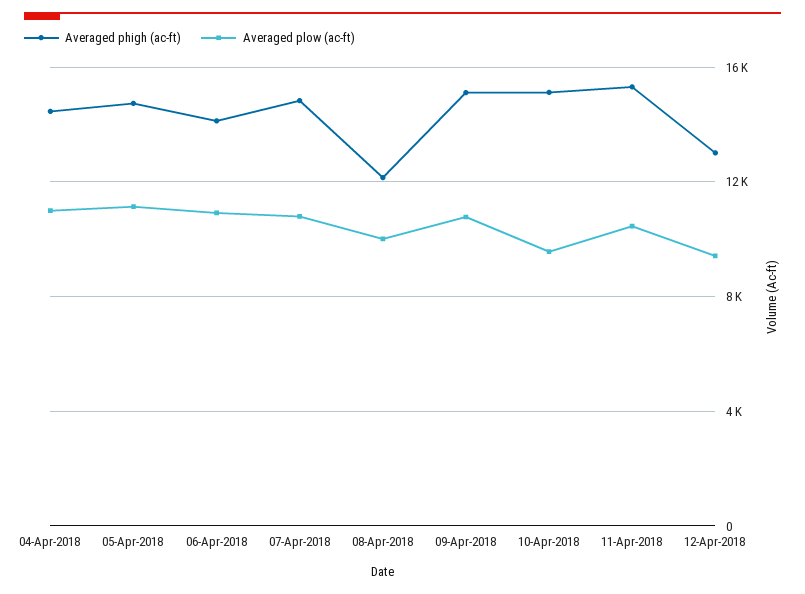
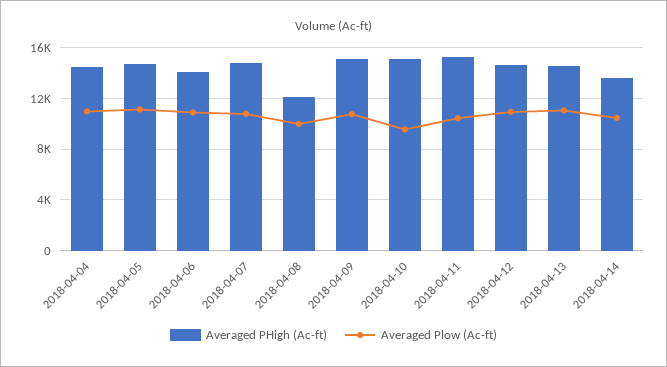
Averaged phigh (ac-ft), 12-Apr-2018: 13000 -> 14500
Averaged plow (ac-ft), 12-Apr-2018: 9500 -> 11000
Averaged phigh (ac-ft), 2018-04-13: none -> 14500
Averaged plow (ac-ft), 2018-04-13: none -> 11000
Averaged phigh (ac-ft), 2018-04-14: none -> 13500
Averaged plow (ac-ft), 2018-04-14: none -> 10500

